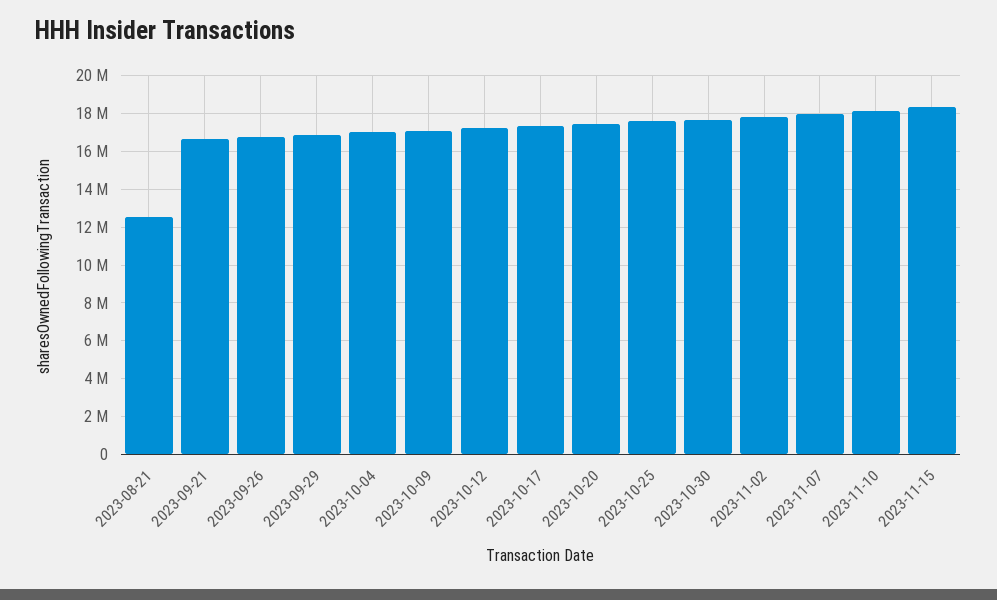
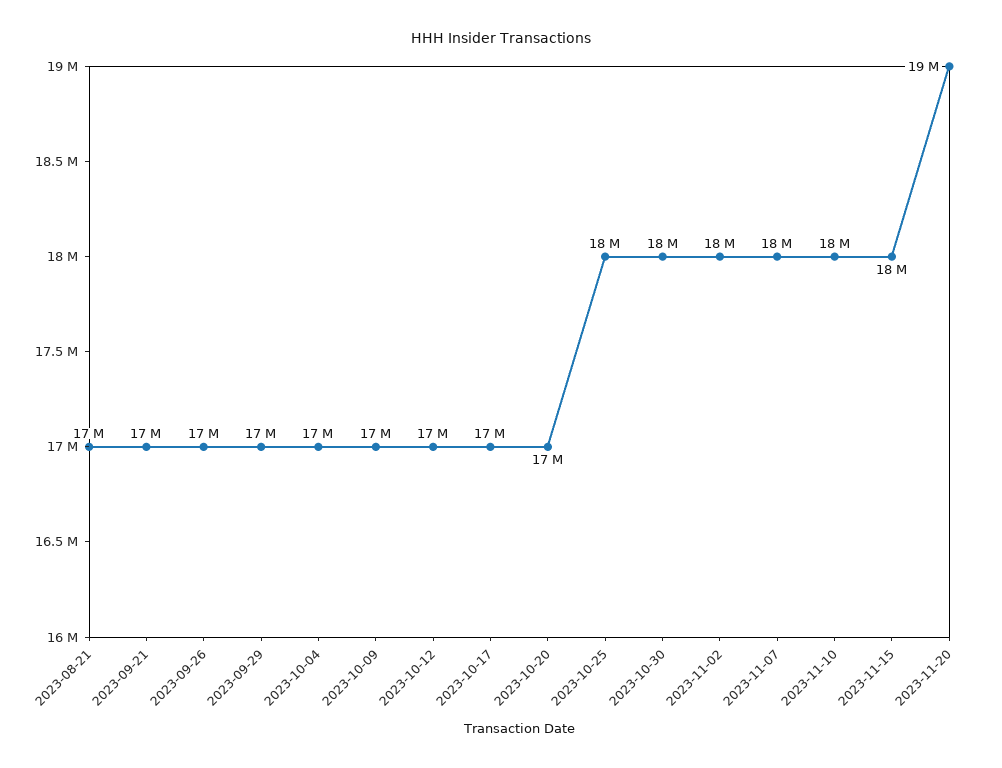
2023-08-21: 12500000 -> 17000000
2023-11-20: none -> 19000000

